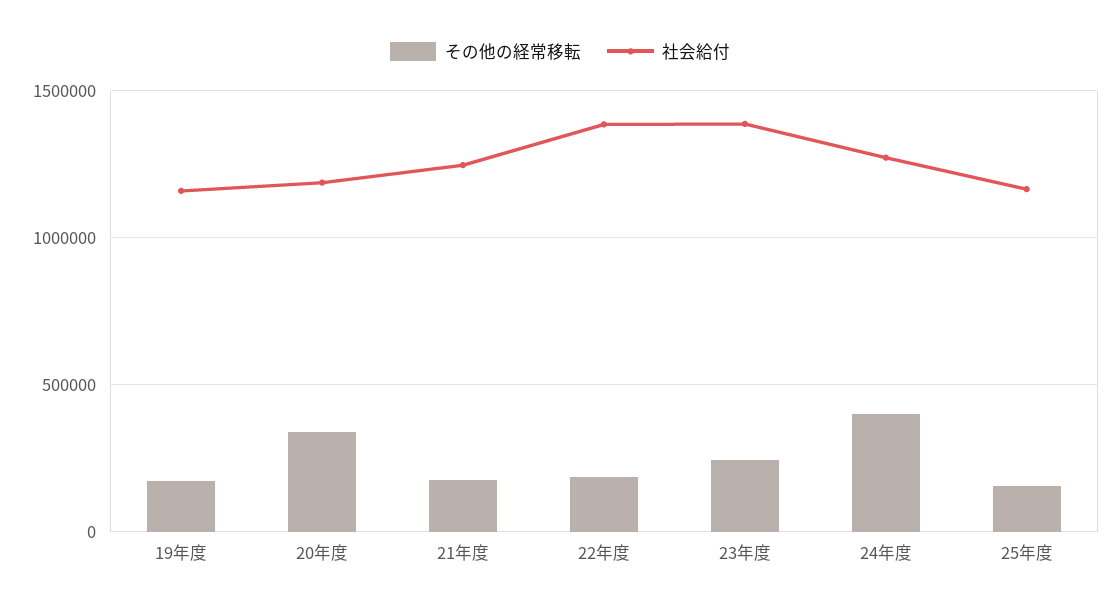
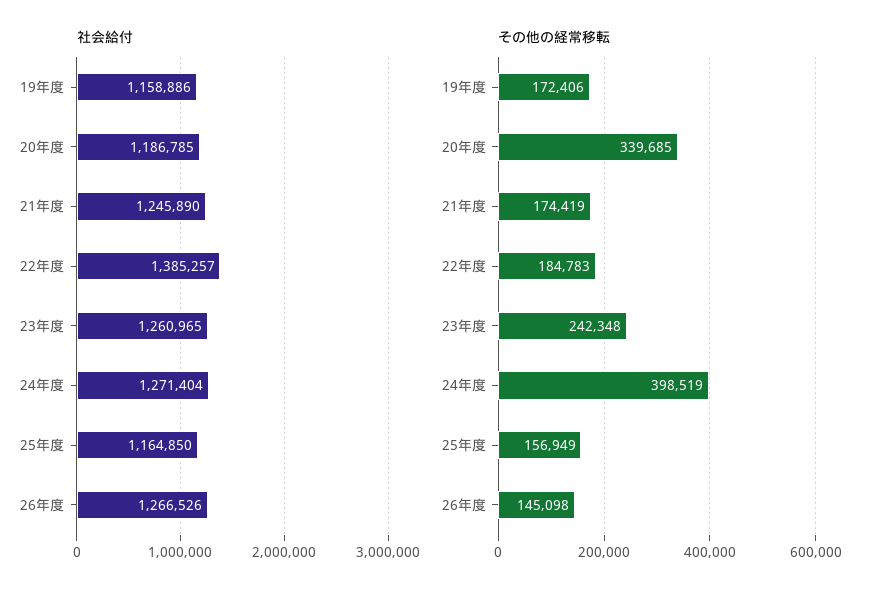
社会給付, 23年度: 1400000 -> 1260965
社会給付, 26年度: none -> 1266526
その他の経常移転, 26年度: none -> 145098

